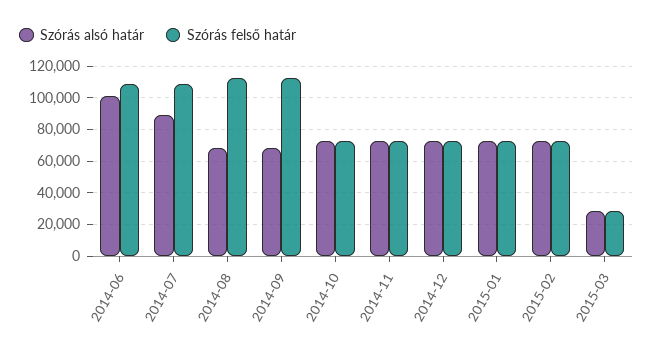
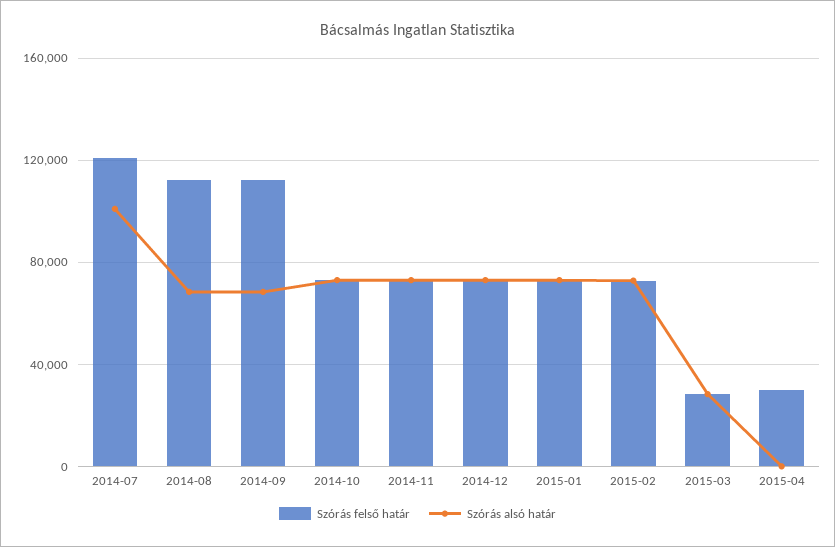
Szórás alsó határ, 2014-06: 100000 -> none
Szórás felső határ, 2014-06: 110000 -> none
Szórás alsó határ, 2014-07: 90000 -> 100000
Szórás felső határ, 2014-07: 110000 -> 120000
Szórás felső határ, 2015-04: none -> 30000
Szórás alsó határ, 2015-04: none -> 0

